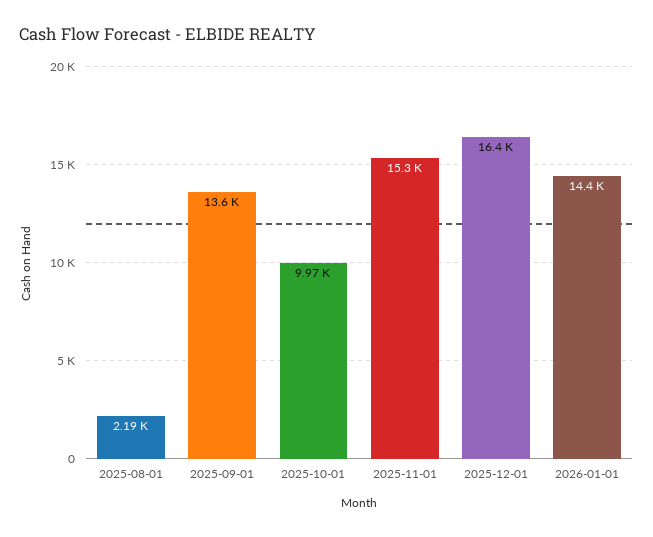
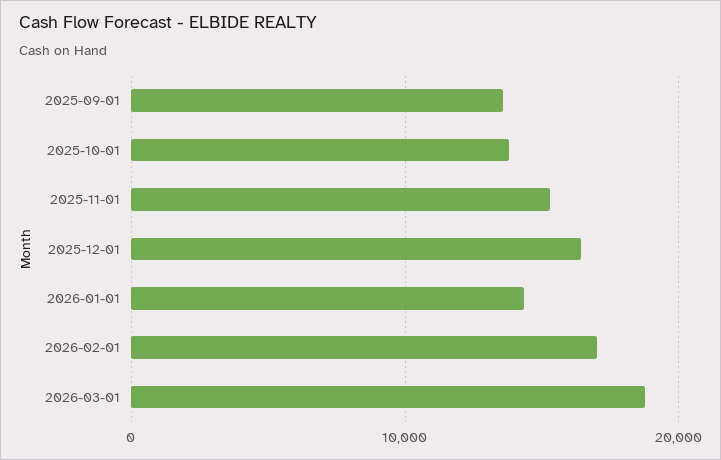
2025-08-01: 2190 -> none
2025-10-01: 9970 -> 14000
2026-02-01: none -> 17000
2026-03-01: none -> 19000

